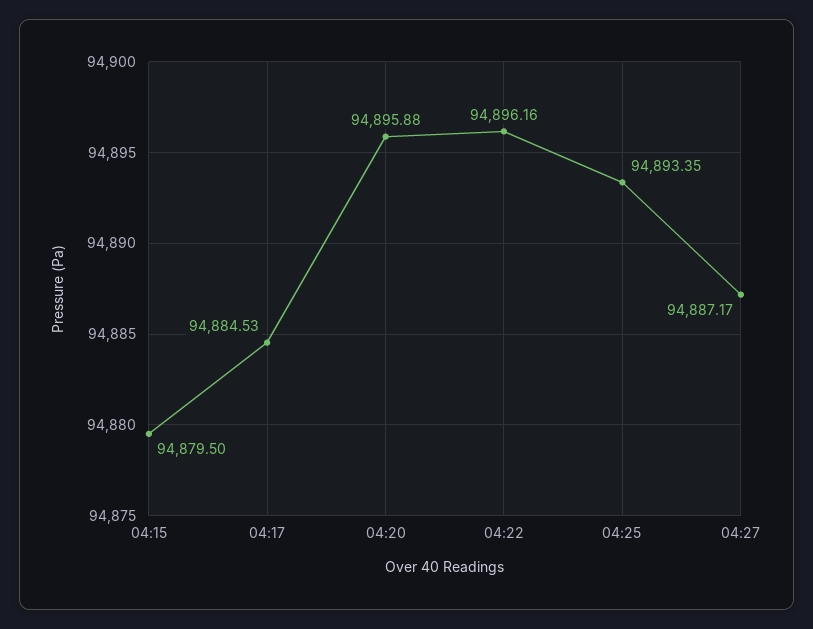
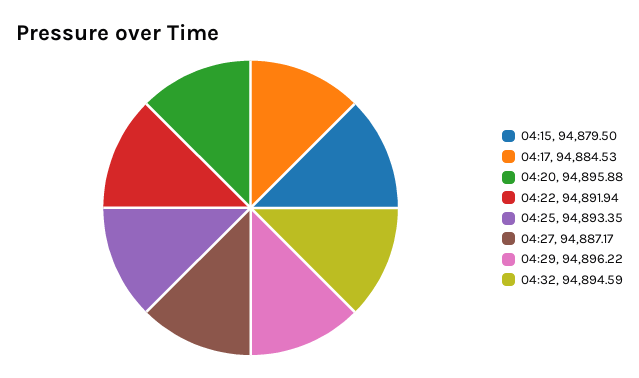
04:22: 94896.16 -> 94891.94
04:29: none -> 94896.22
04:32: none -> 94894.59

